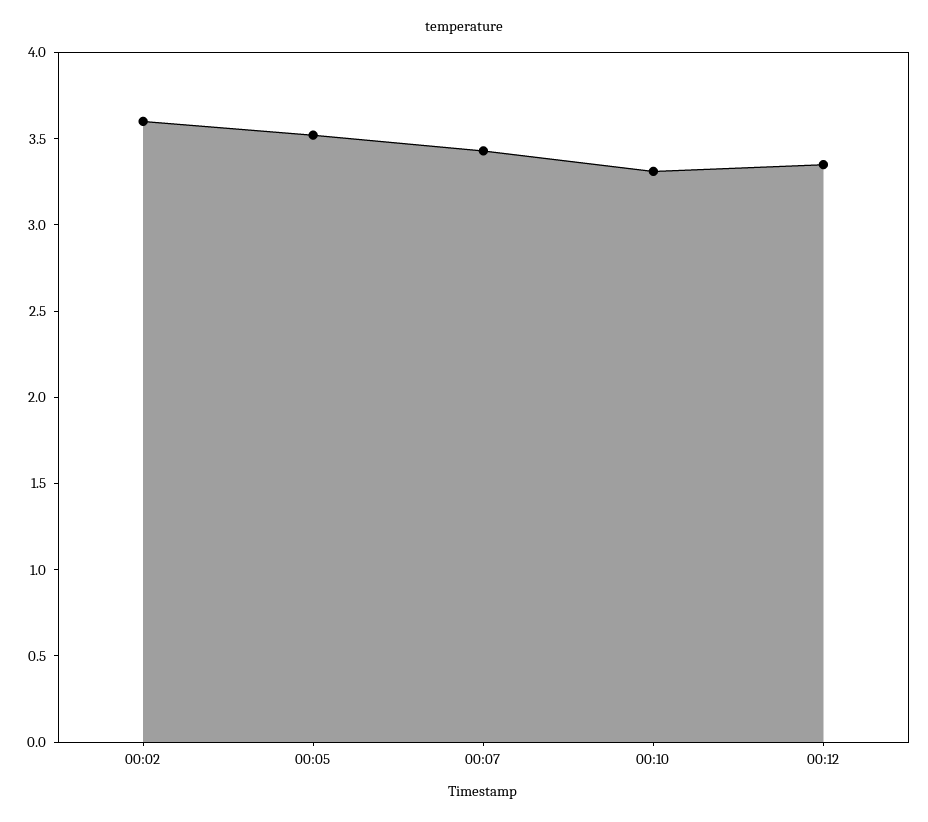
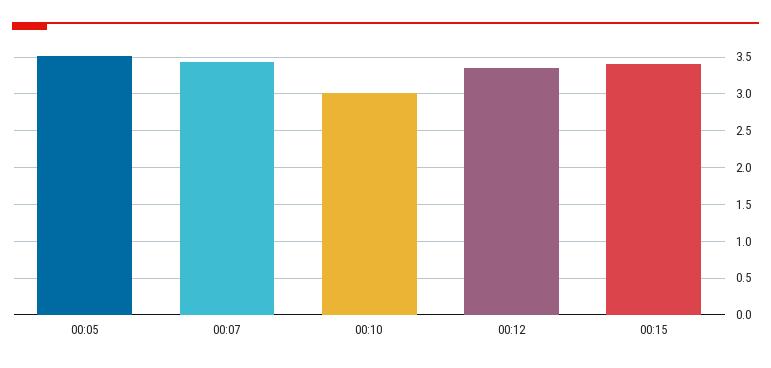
00:02: 3.6 -> none
00:10: 3.3 -> 3
00:15: none -> 3.4

